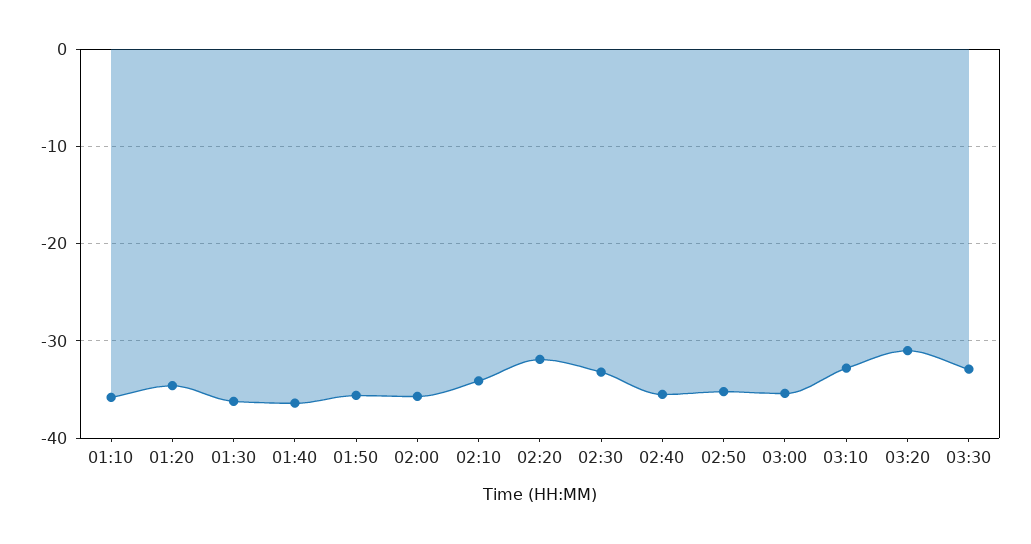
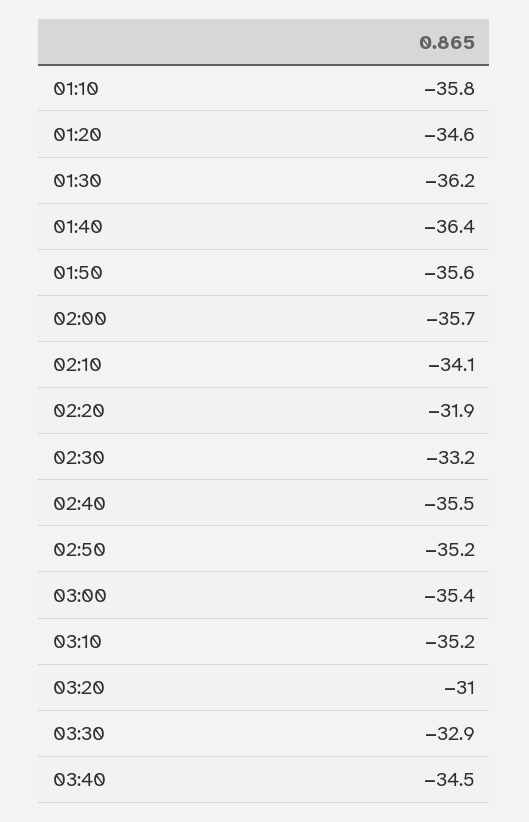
03:10: -33 -> -35.2
03:40: none -> -34.5

